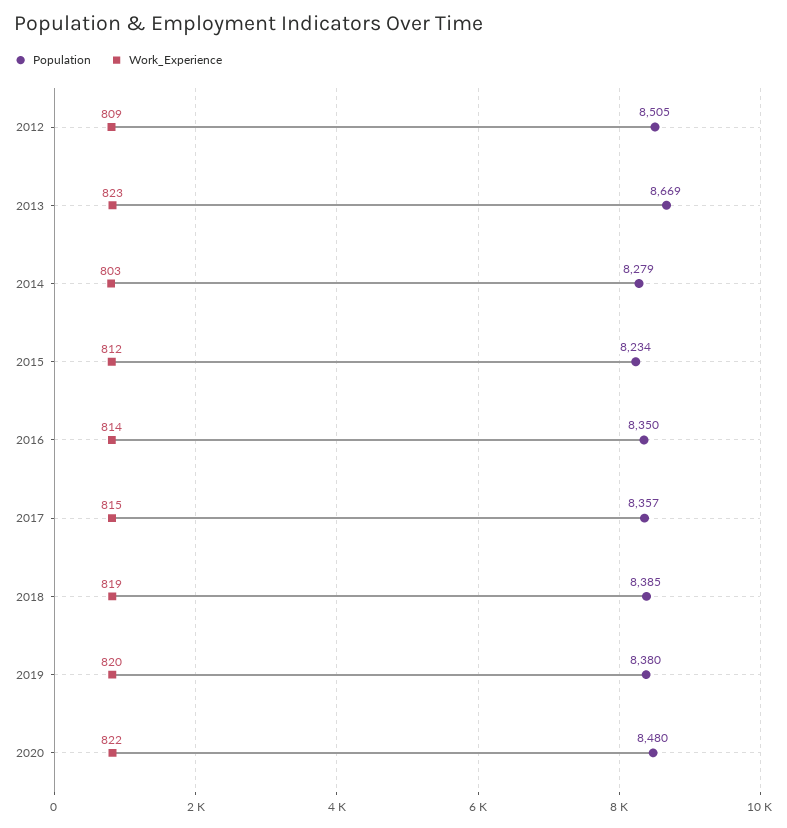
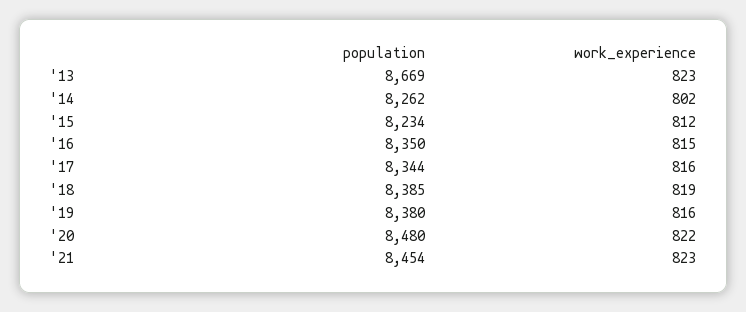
Population, 2012: 8505 -> none
Work_Experience, 2012: 809 -> none
Population, 2014: 8279 -> 8262
Work_Experience, 2014: 803 -> 802
Work_Experience, 2016: 814 -> 815
Population, 2017: 8357 -> 8344
Work_Experience, 2017: 815 -> 816
Work_Experience, 2019: 820 -> 816
Population, '21: none -> 8454
Work_Experience, '21: none -> 823

